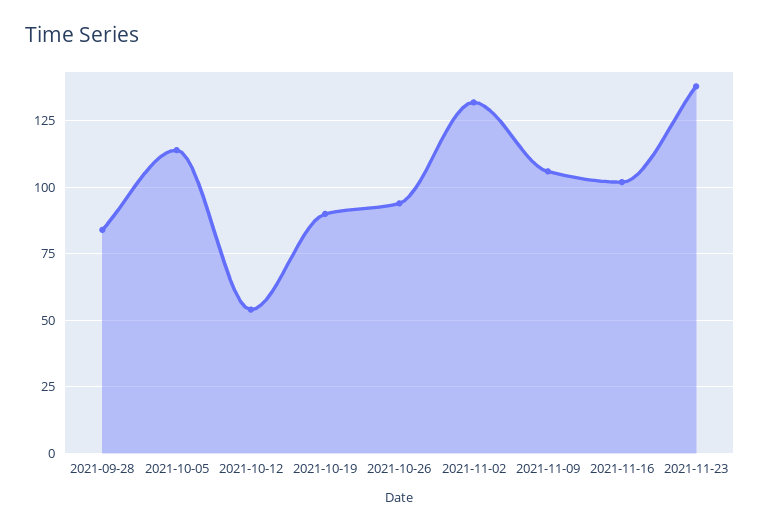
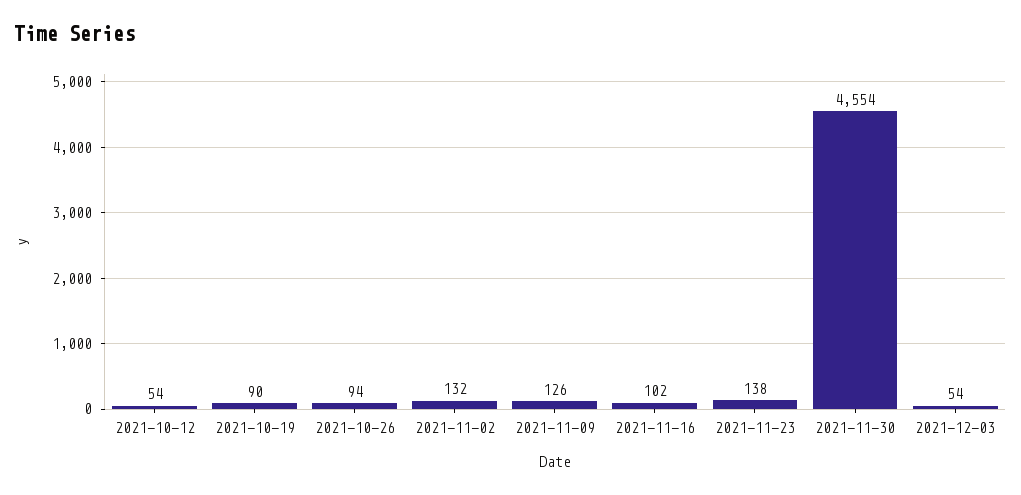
2021-09-28: 85 -> none
2021-10-05: 115 -> none
2021-11-09: 105 -> 126
2021-11-30: none -> 4554
2021-12-03: none -> 54

